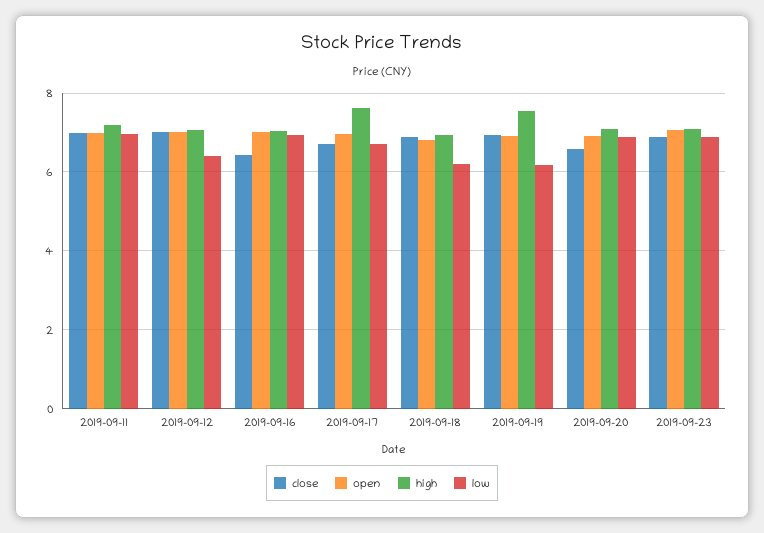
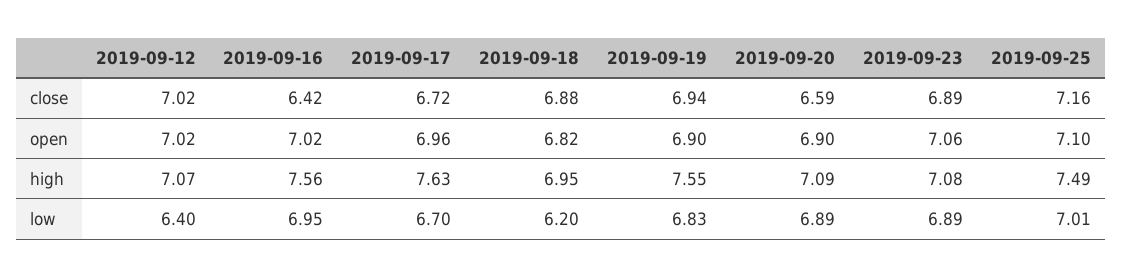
close, 2019-09-11: 7 -> none
open, 2019-09-11: 7 -> none
high, 2019-09-11: 7.2 -> none
low, 2019-09-11: 7 -> none
high, 2019-09-16: 7 -> 7.56
low, 2019-09-19: 6.2 -> 6.83
close, 2019-09-25: none -> 7.16
open, 2019-09-25: none -> 7.1
high, 2019-09-25: none -> 7.49
low, 2019-09-25: none -> 7.01

